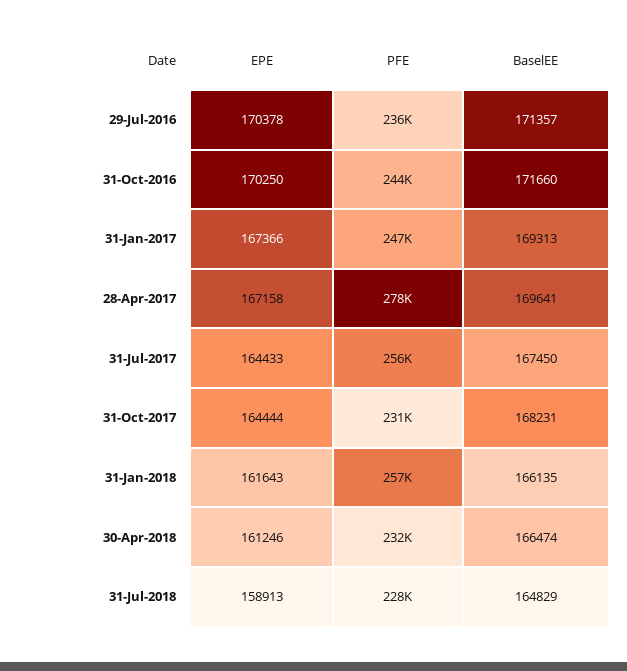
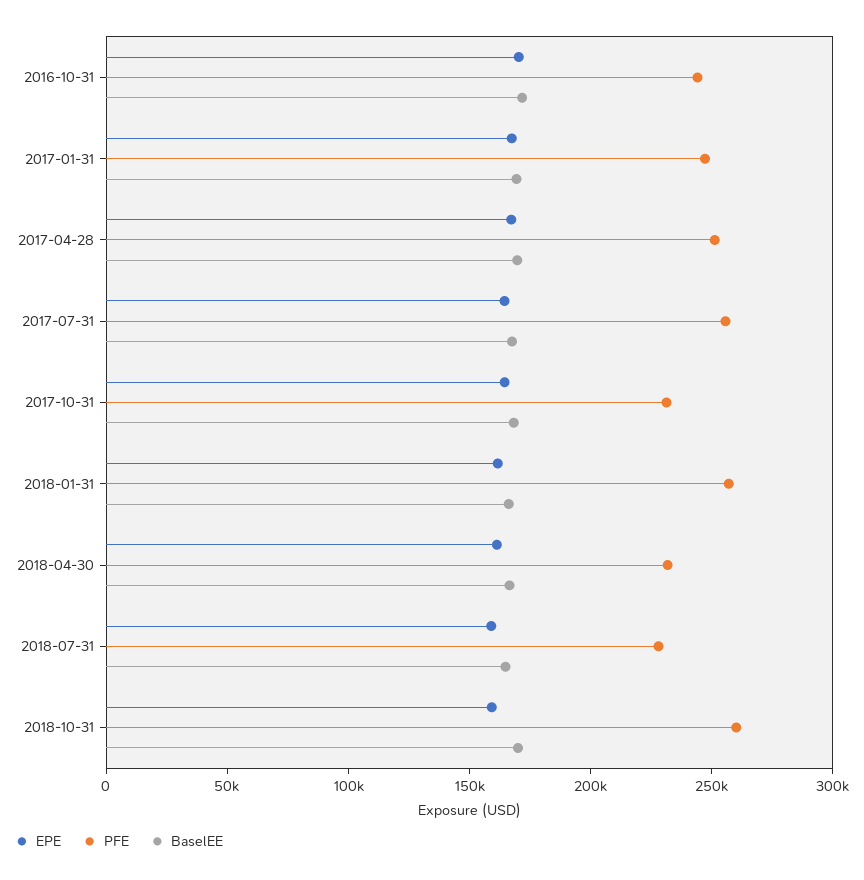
EPE, 29-Jul-2016: 170378 -> none
PFE, 29-Jul-2016: 236000 -> none
BaselEE, 29-Jul-2016: 171357 -> none
PFE, 28-Apr-2017: 278000 -> 250000
EPE, 2018-10-31: none -> 160000
PFE, 2018-10-31: none -> 260000
BaselEE, 2018-10-31: none -> 170000

